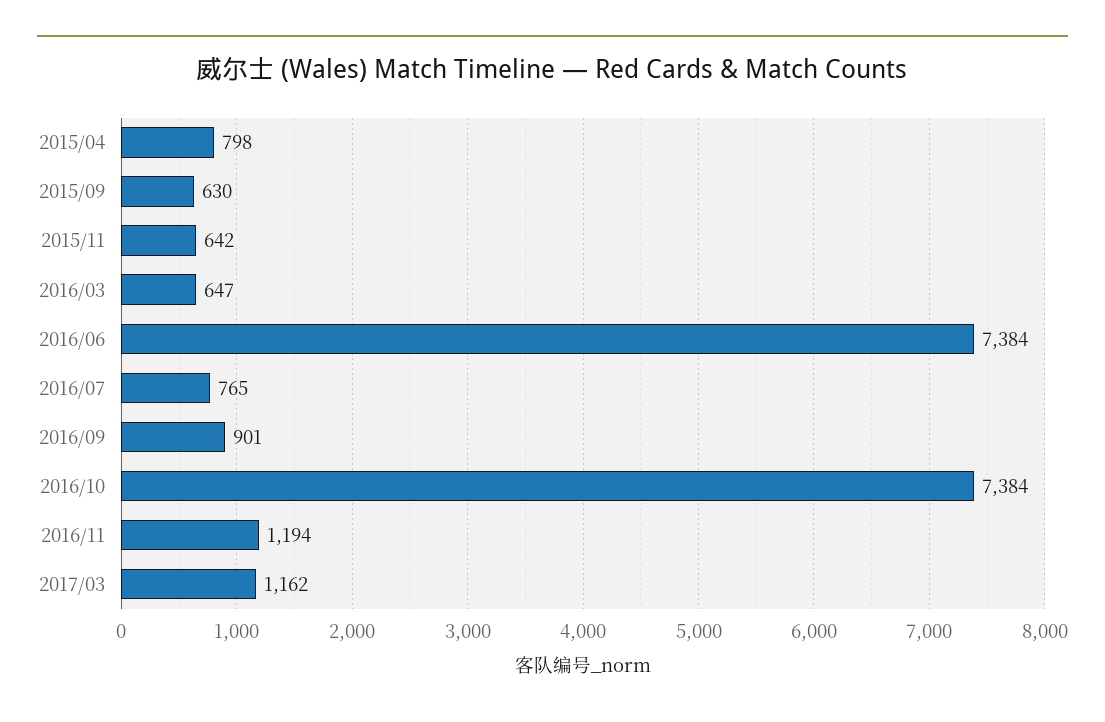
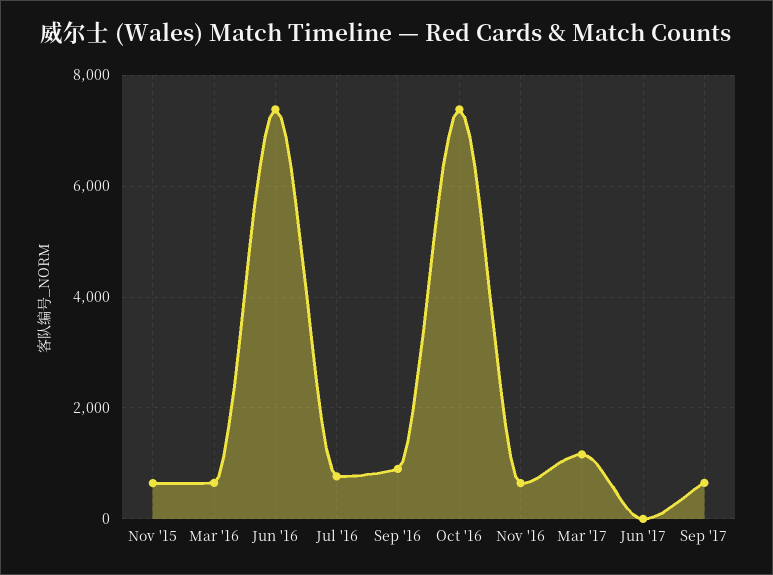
2015/04: 798 -> none
2015/09: 630 -> none
2016/11: 1194 -> 600
Jun '17: none -> 0
Sep '17: none -> 600

